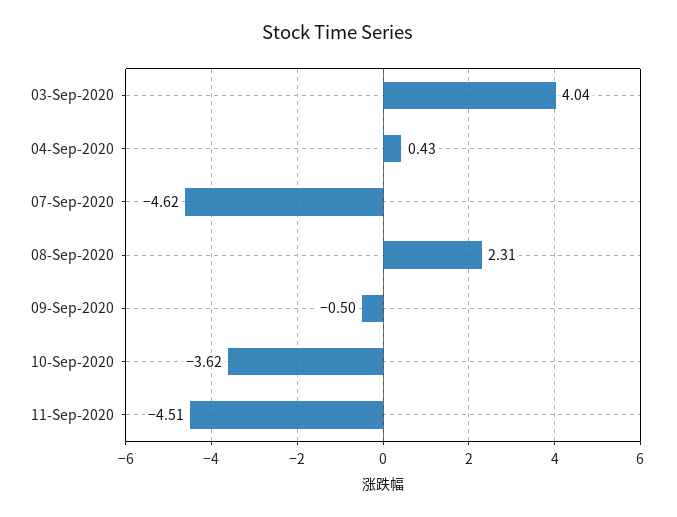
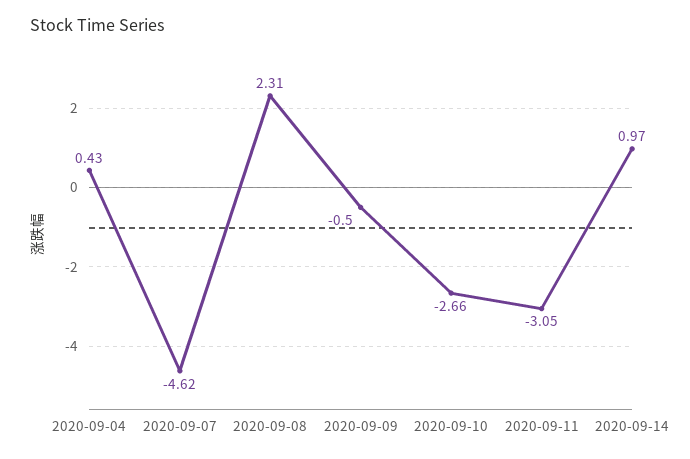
03-Sep-2020: 4.04 -> none
10-Sep-2020: -3.62 -> -2.66
11-Sep-2020: -4.51 -> -3.05
2020-09-14: none -> 0.97

